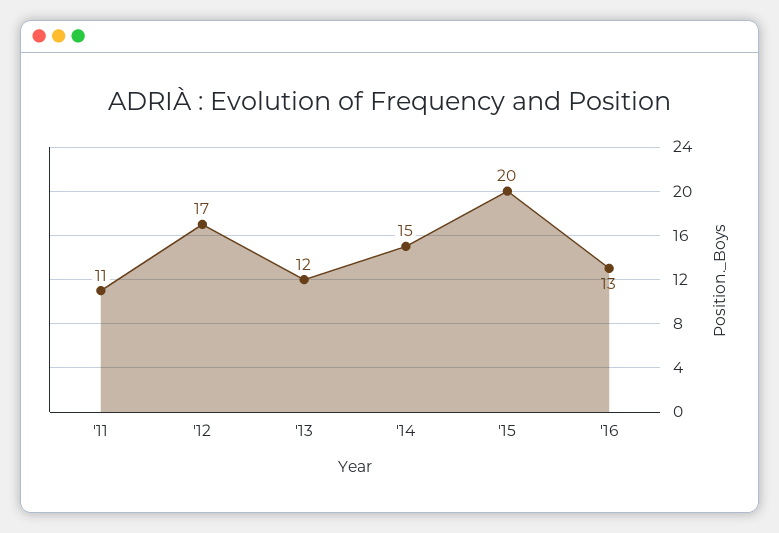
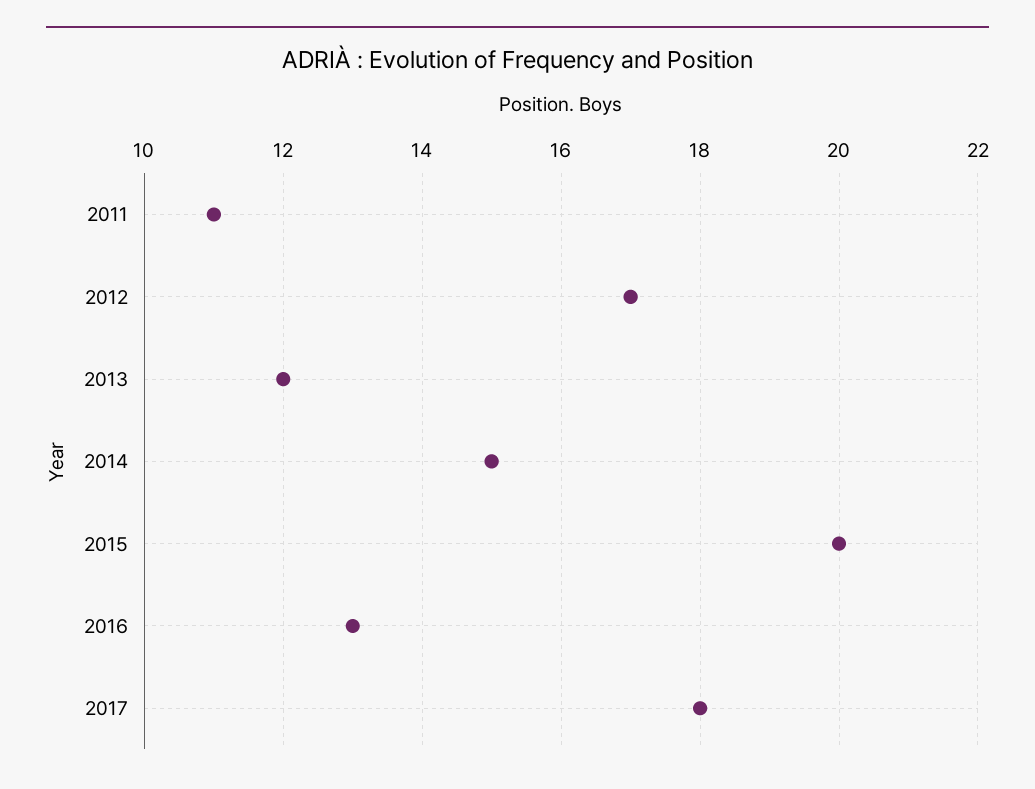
2017: none -> 18

